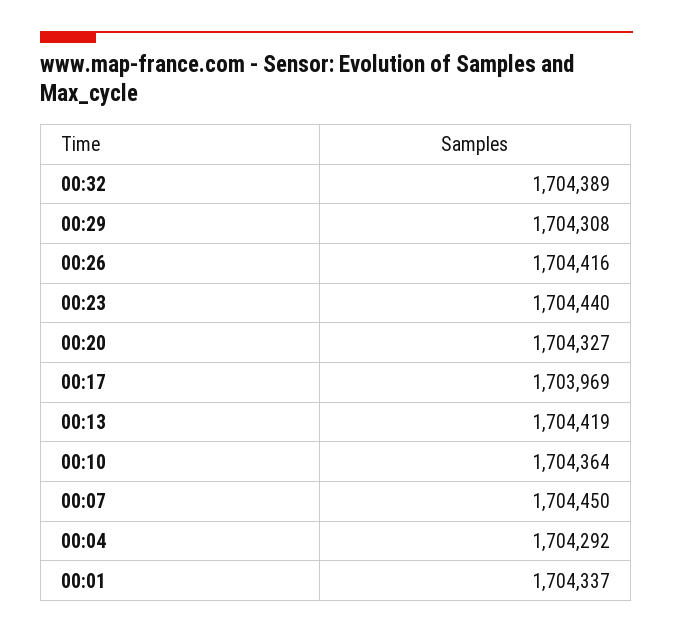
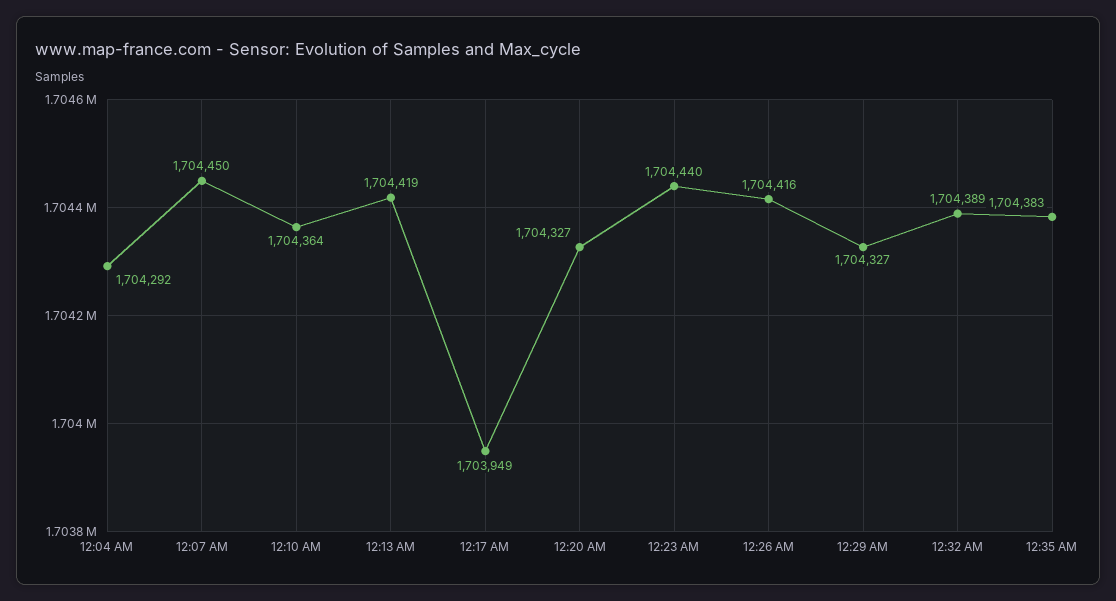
00:29: 1704308 -> 1704327
00:17: 1703969 -> 1703949
00:01: 1704337 -> none
12:35 AM: none -> 1704383

